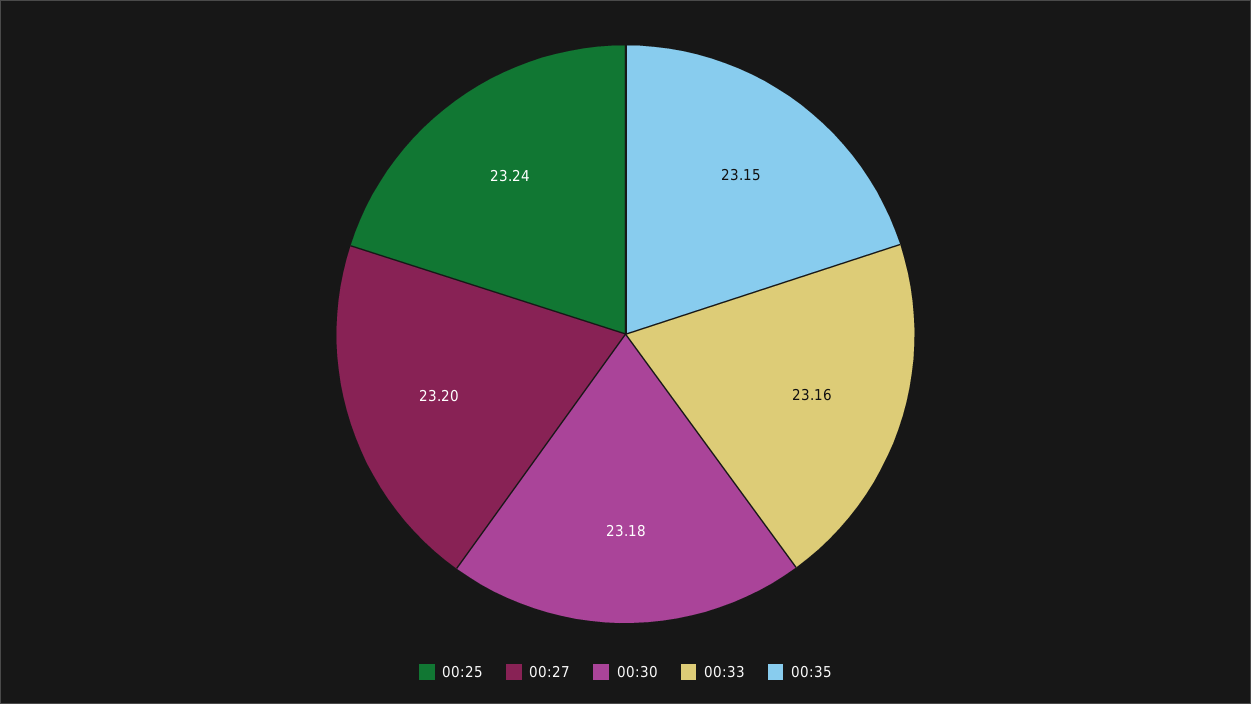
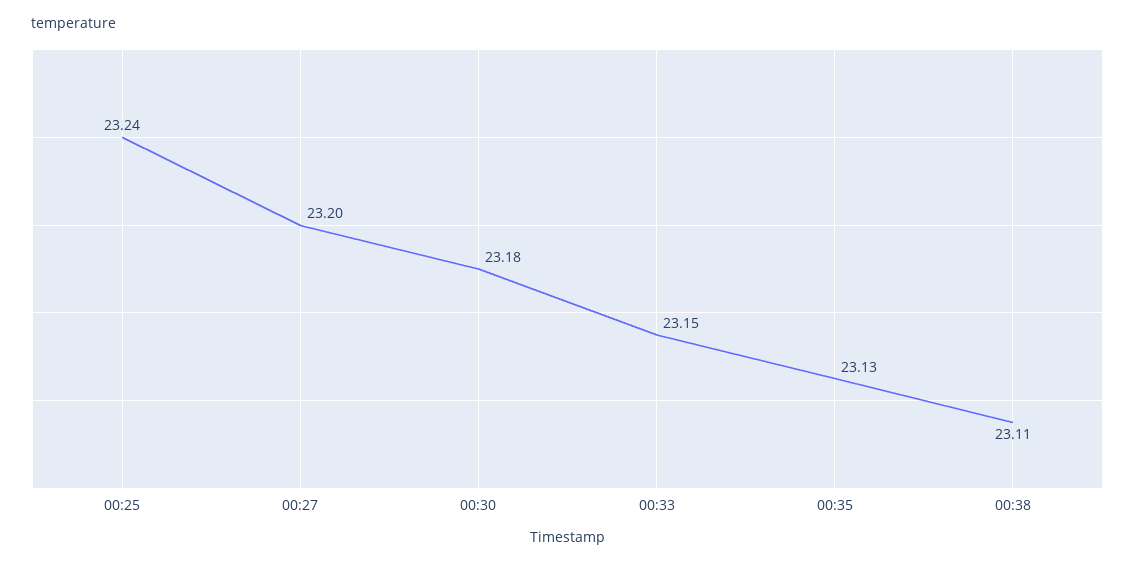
00:33: 23.16 -> 23.15
00:35: 23.15 -> 23.13
00:38: none -> 23.11

